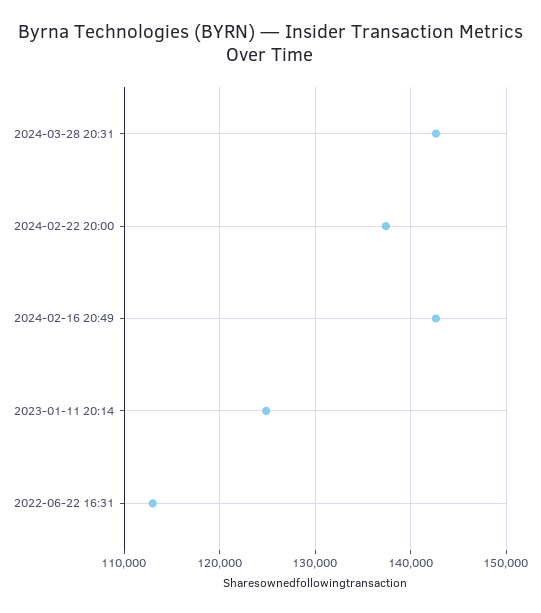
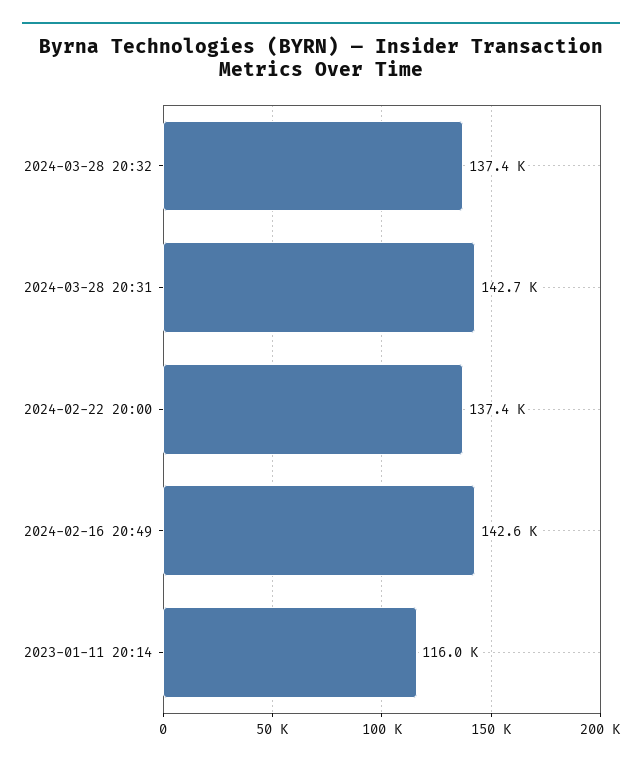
2023-01-11 20:14: 125000 -> 116000
2022-06-22 16:31: 113000 -> none
2024-03-28 20:32: none -> 137400

